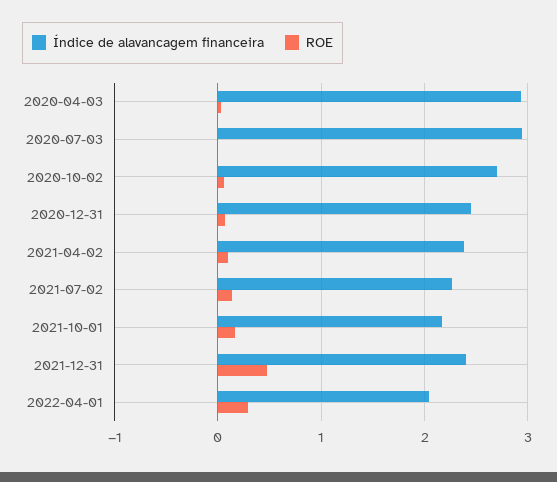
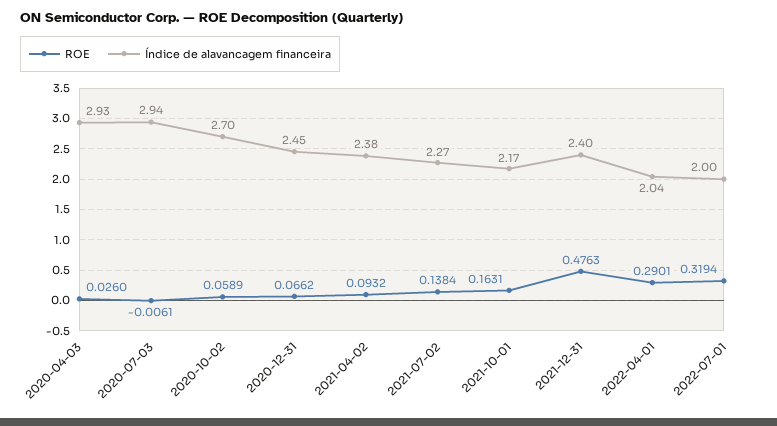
ROE, 2022-07-01: none -> 0.3194
Índice de alavancagem financeira, 2022-07-01: none -> 2

